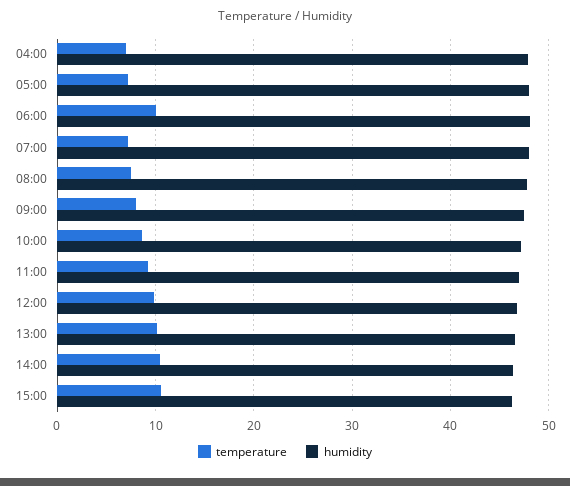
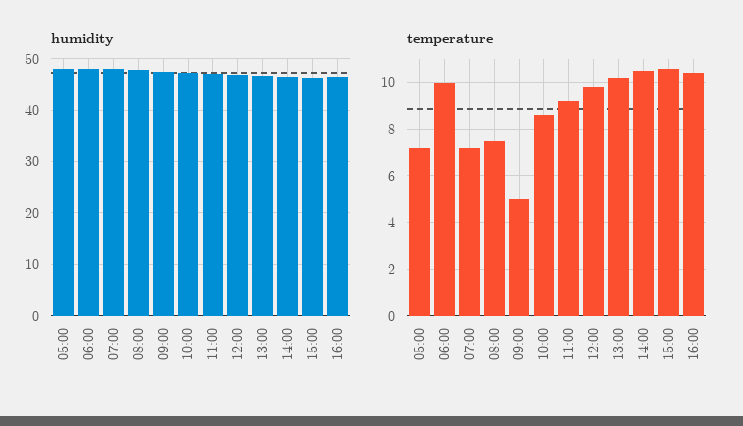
temperature, 04:00: 7 -> none
humidity, 04:00: 48 -> none
temperature, 09:00: 8 -> 5
humidity, 16:00: none -> 46
temperature, 16:00: none -> 10.5

